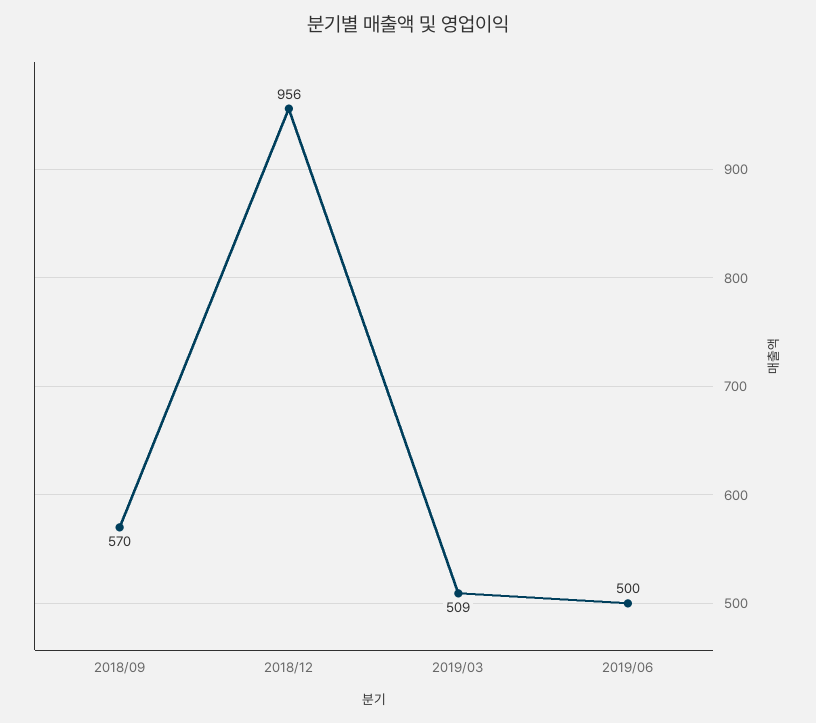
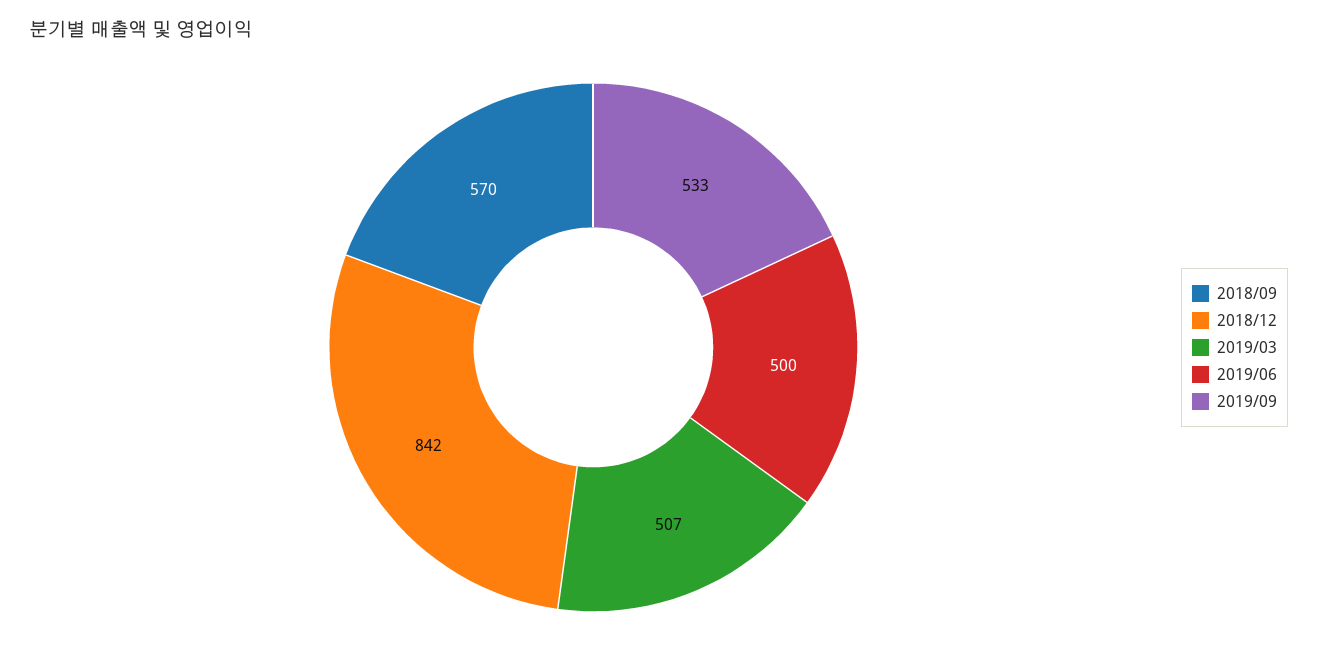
2018/12: 956 -> 842
2019/03: 509 -> 507
2019/09: none -> 533

